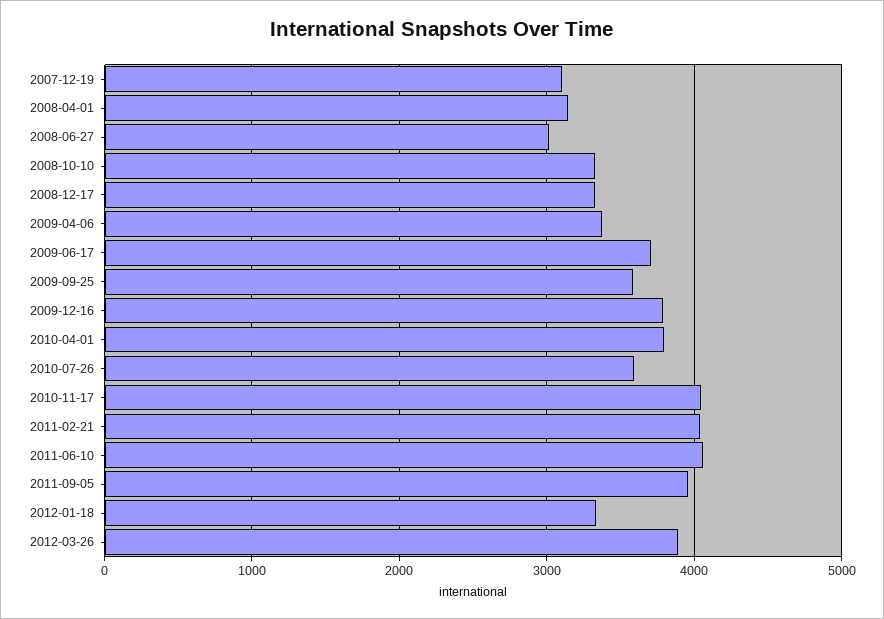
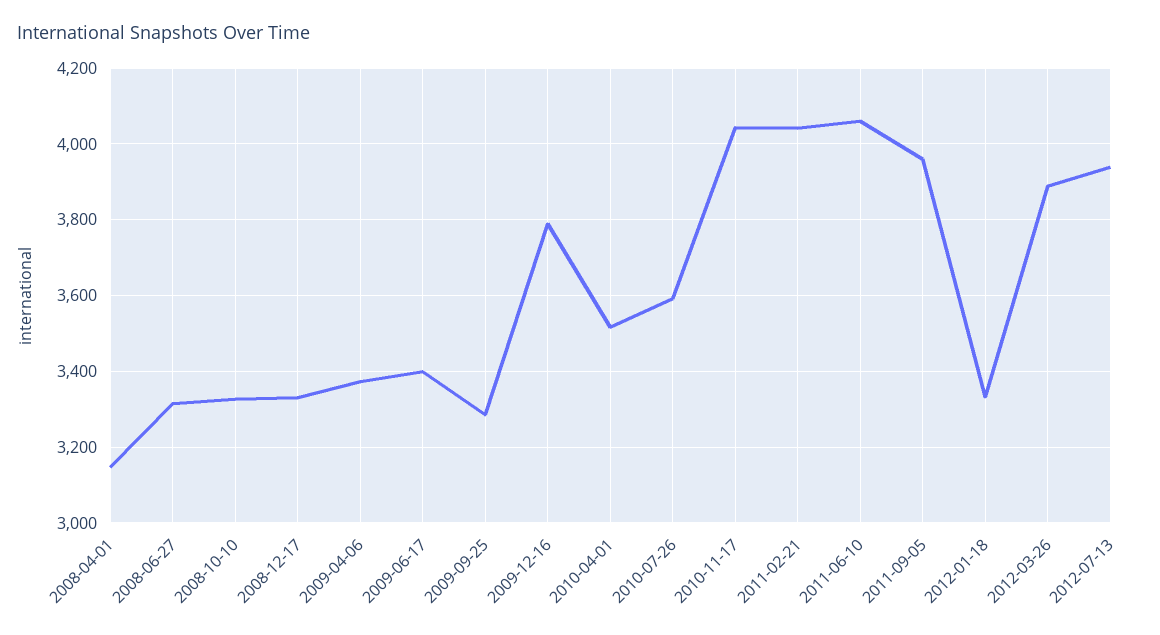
2007-12-19: 3100 -> none
2008-06-27: 3000 -> 3320
2009-06-17: 3700 -> 3400
2009-09-25: 3600 -> 3280
2010-04-01: 3800 -> 3520
2012-07-13: none -> 3940

